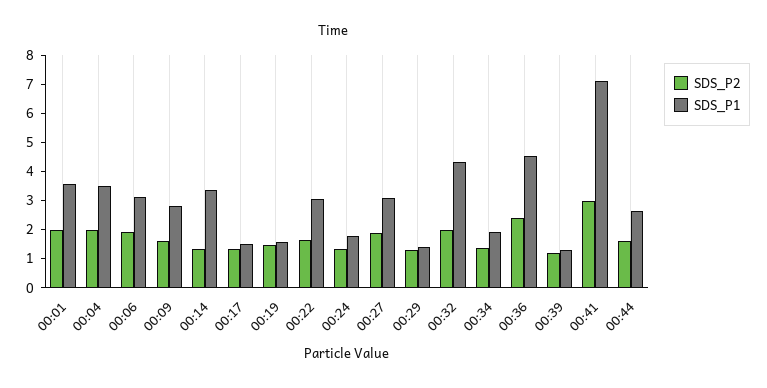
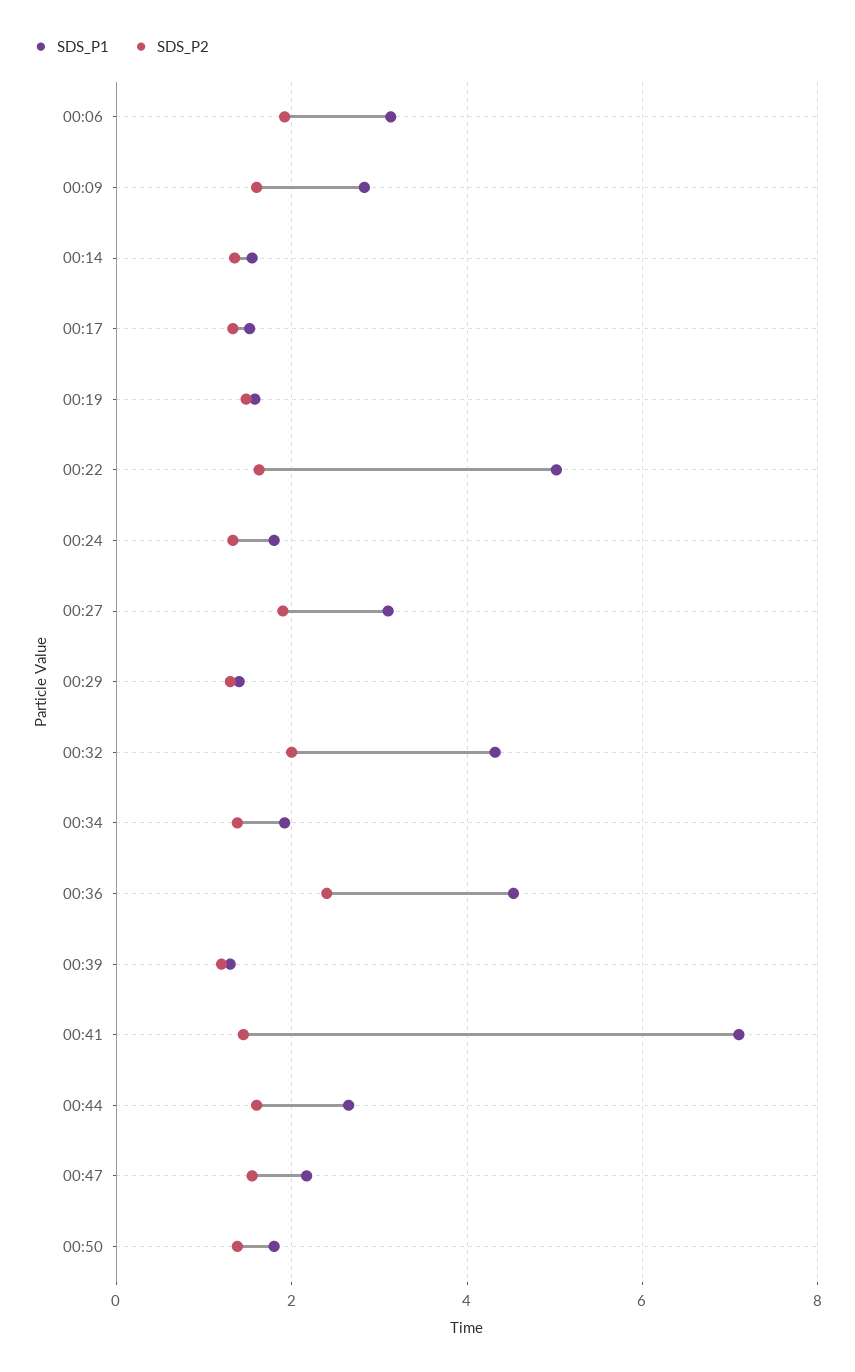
SDS_P2, 00:01: 2 -> none
SDS_P1, 00:01: 3.5 -> none
SDS_P2, 00:04: 2 -> none
SDS_P1, 00:04: 3.5 -> none
SDS_P1, 00:14: 3.5 -> 1.6
SDS_P1, 00:22: 3 -> 5
SDS_P2, 00:41: 3 -> 1.4
SDS_P1, 00:47: none -> 2.2
SDS_P2, 00:47: none -> 1.6
SDS_P1, 00:50: none -> 1.8
SDS_P2, 00:50: none -> 1.4

